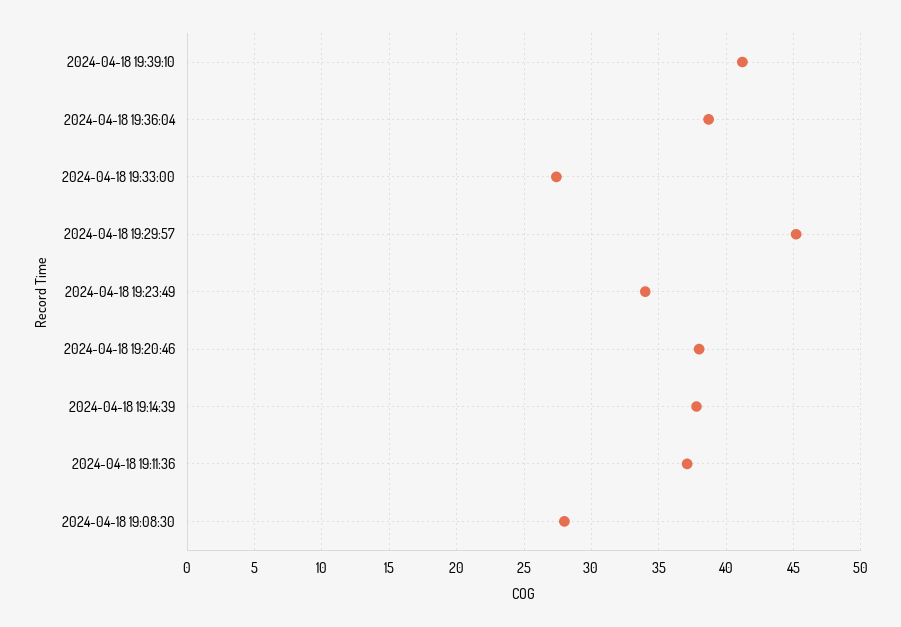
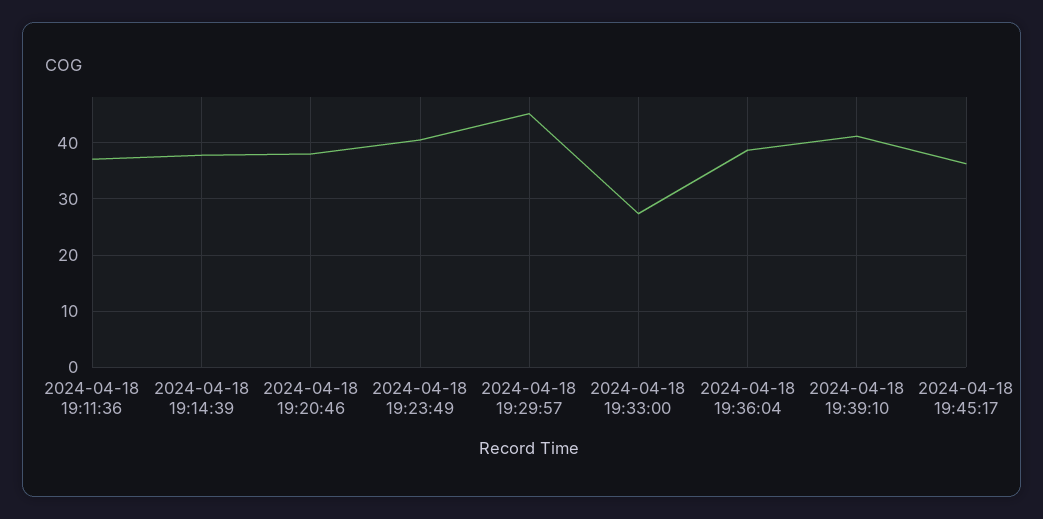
2024-04-18 19:23:49: 34 -> 40
2024-04-18 19:08:30: 28 -> none
2024-04-18 19:45:17: none -> 36

